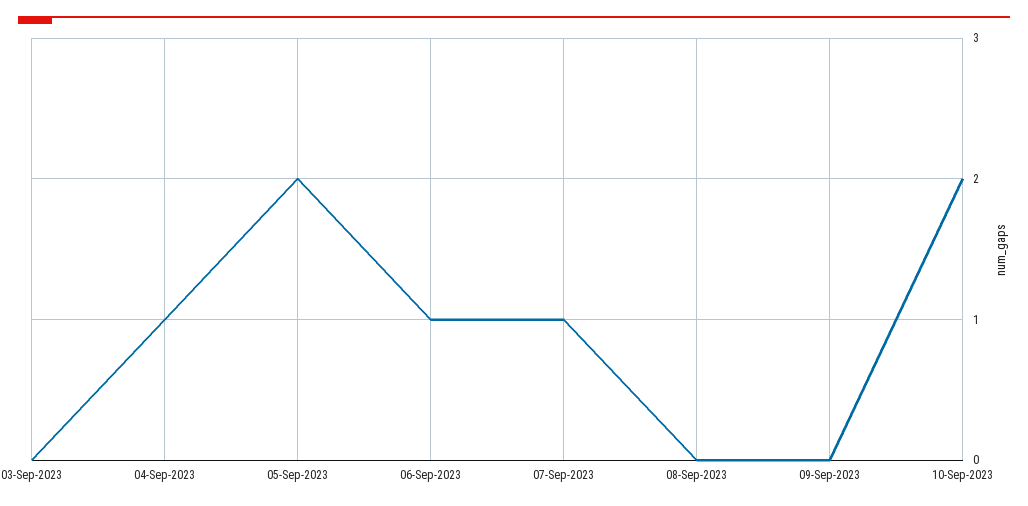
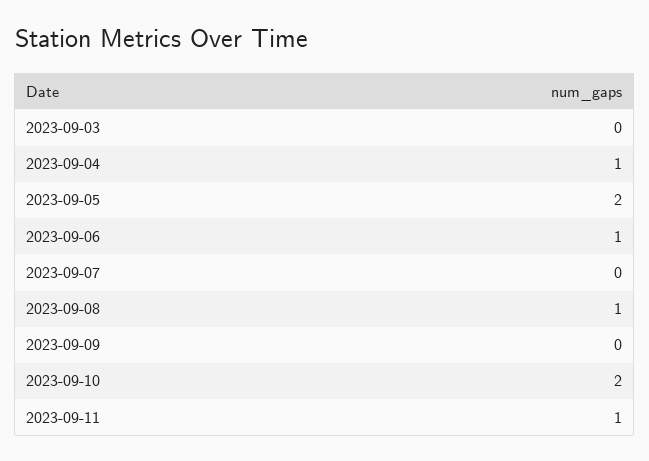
07-Sep-2023: 1 -> 0
08-Sep-2023: 0 -> 1
2023-09-11: none -> 1

